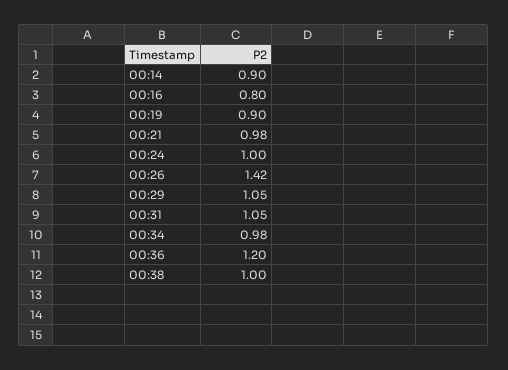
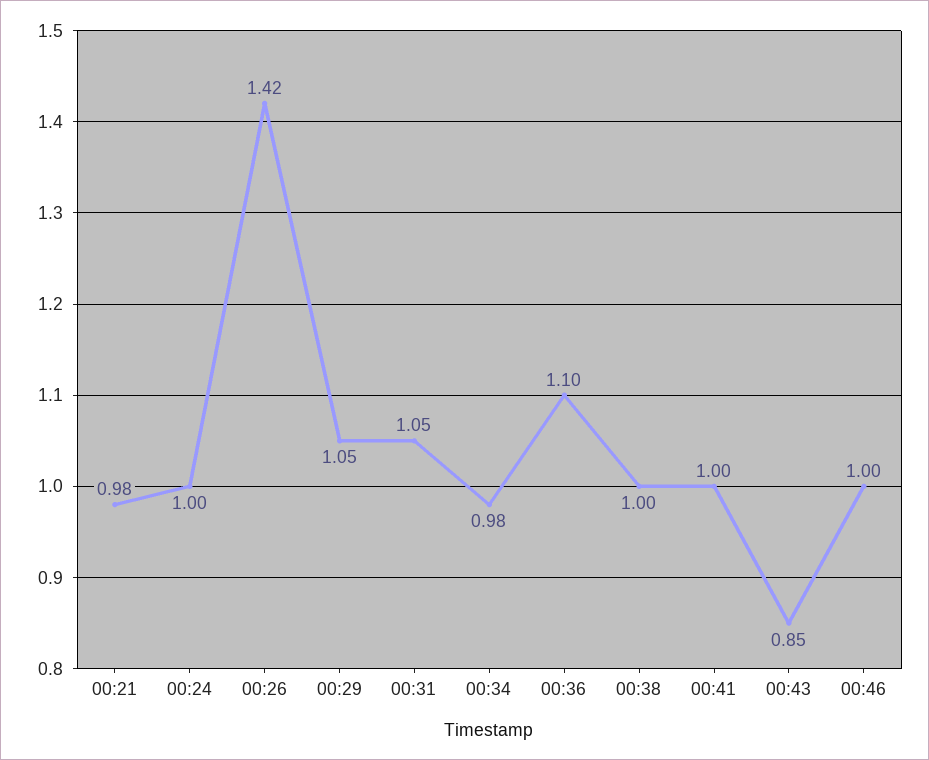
00:14: 0.9 -> none
00:16: 0.8 -> none
00:19: 0.9 -> none
00:36: 1.2 -> 1.1
00:41: none -> 1
00:43: none -> 0.85
00:46: none -> 1

